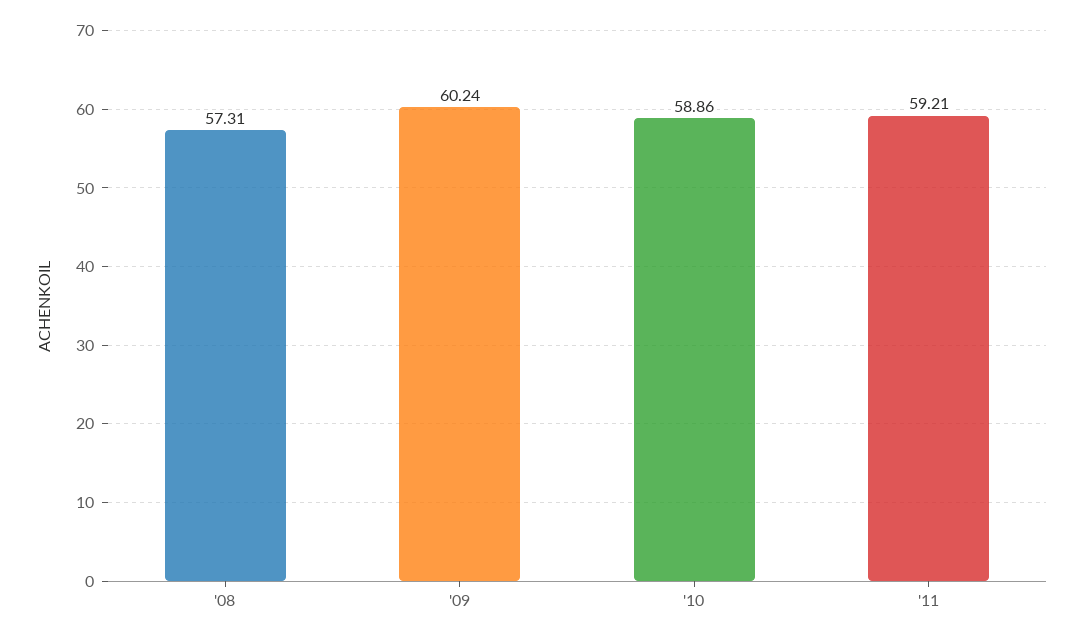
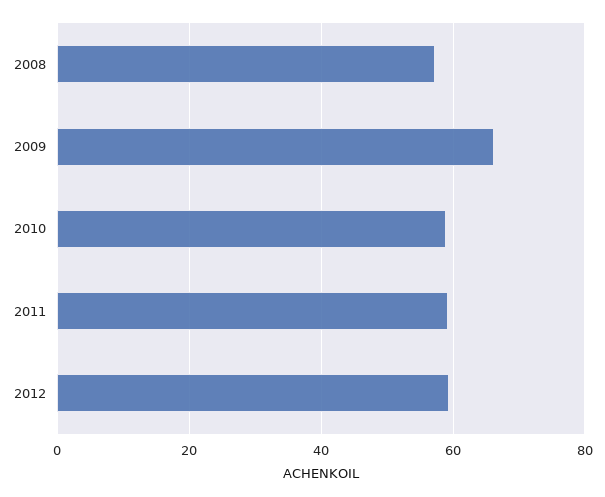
'09: 60.24 -> 66
2012: none -> 60

